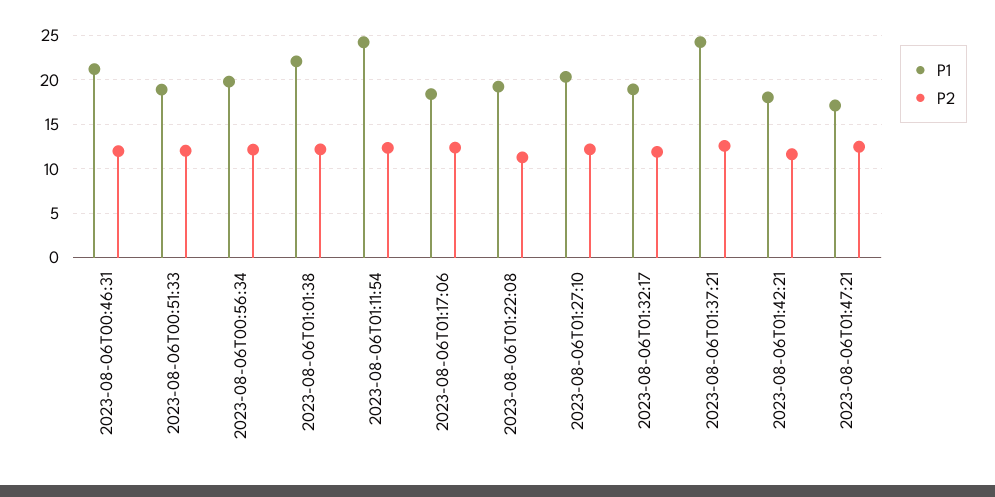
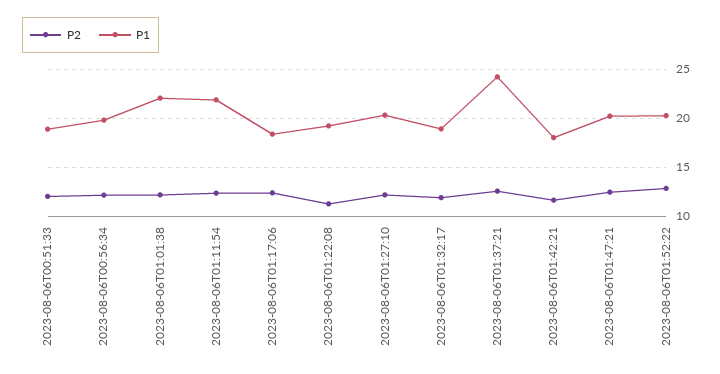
P1, 2023-08-06T00:46:31: 21 -> none
P2, 2023-08-06T00:46:31: 12 -> none
P1, 2023-08-06T01:11:54: 24 -> 22
P1, 2023-08-06T01:47:21: 17 -> 20
P2, 2023-08-06T01:52:22: none -> 13
P1, 2023-08-06T01:52:22: none -> 20

